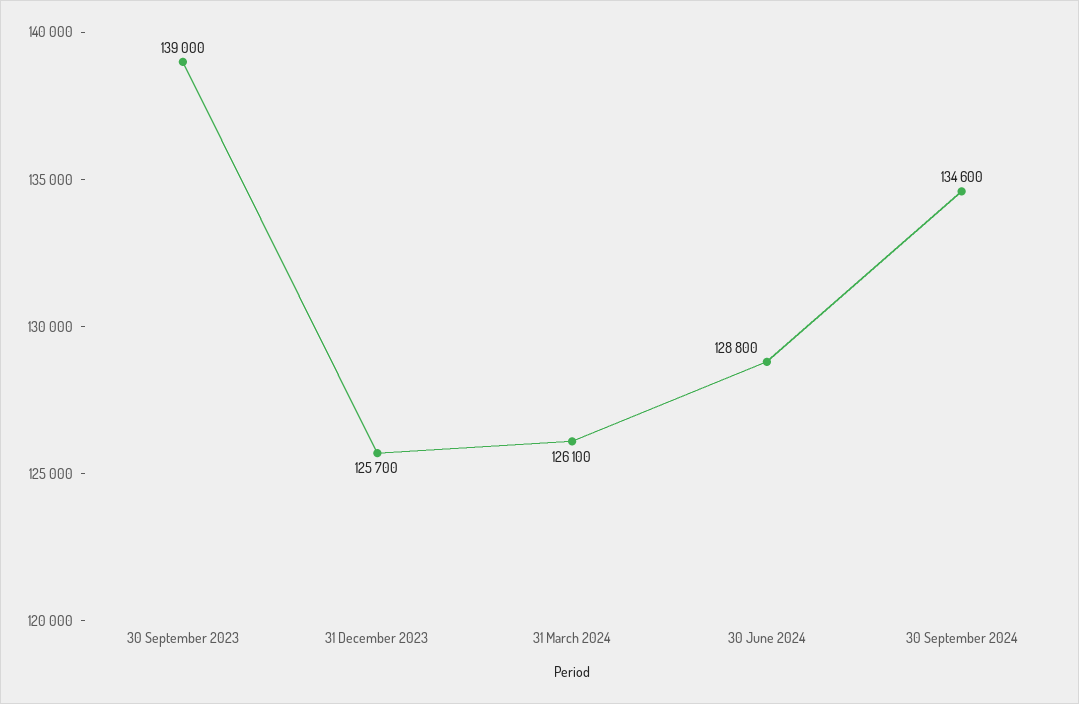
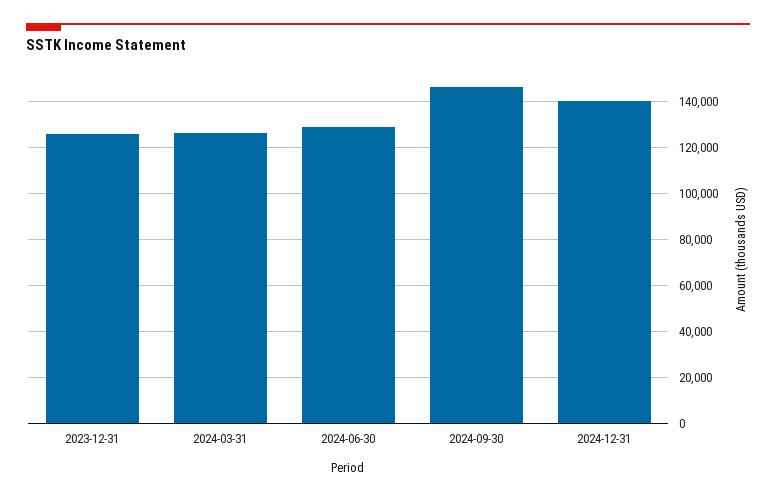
30 September 2023: 139000 -> none
30 September 2024: 134600 -> 145000
2024-12-31: none -> 140000

